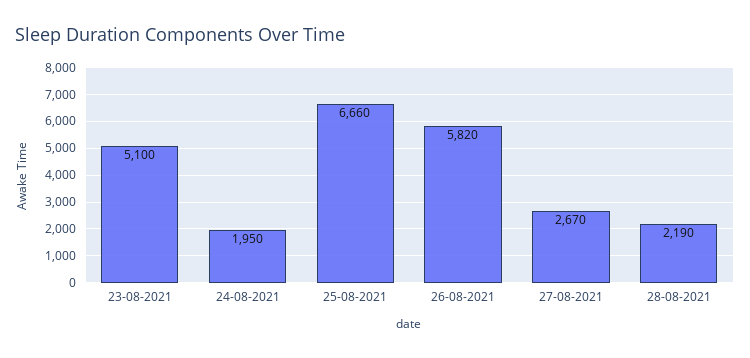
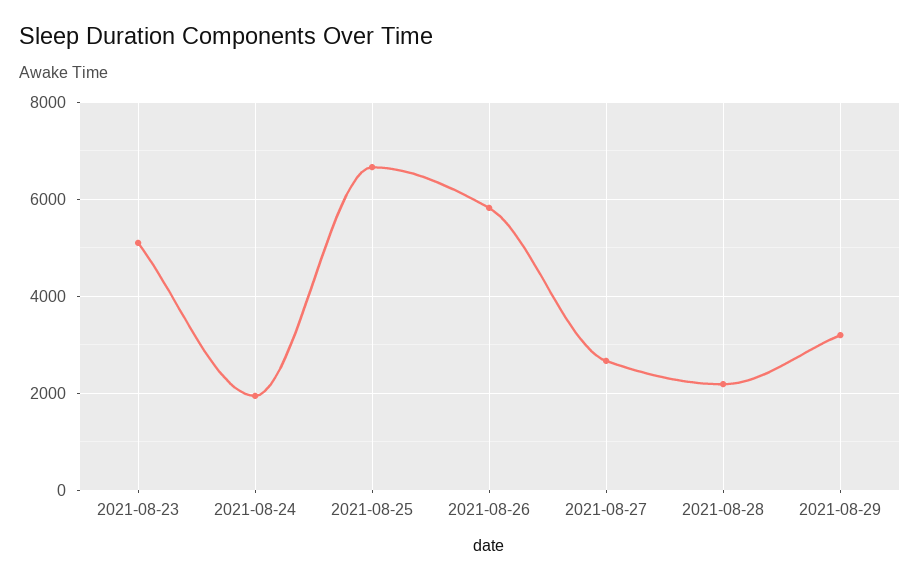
2021-08-29: none -> 3200

